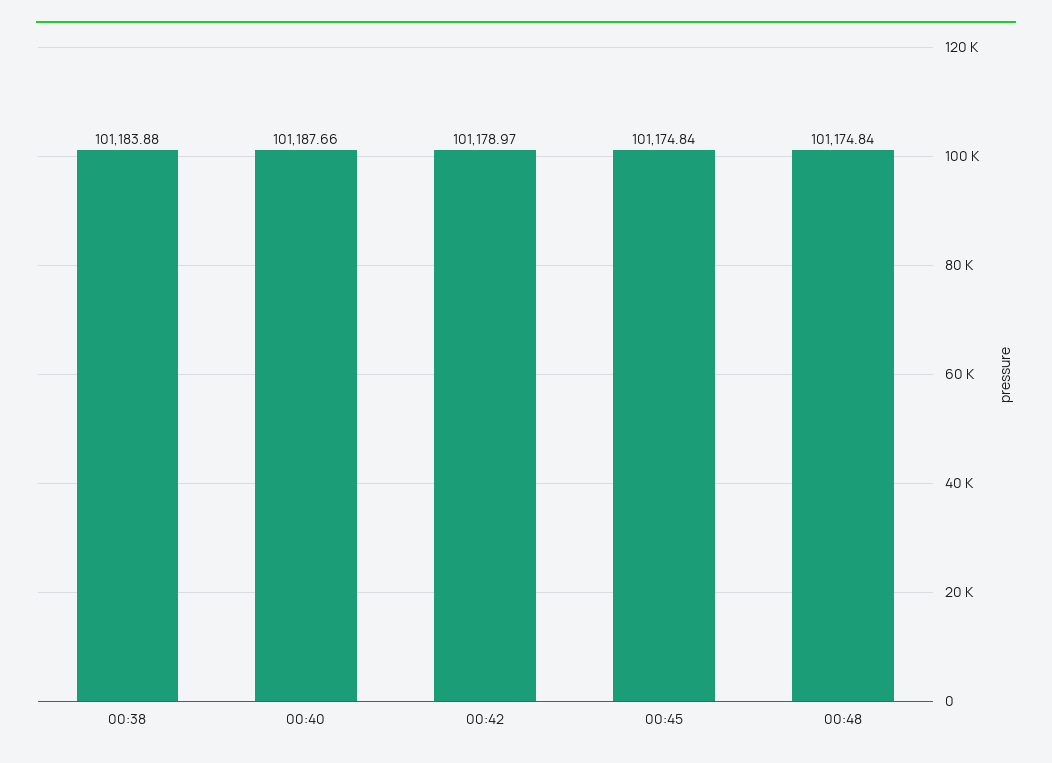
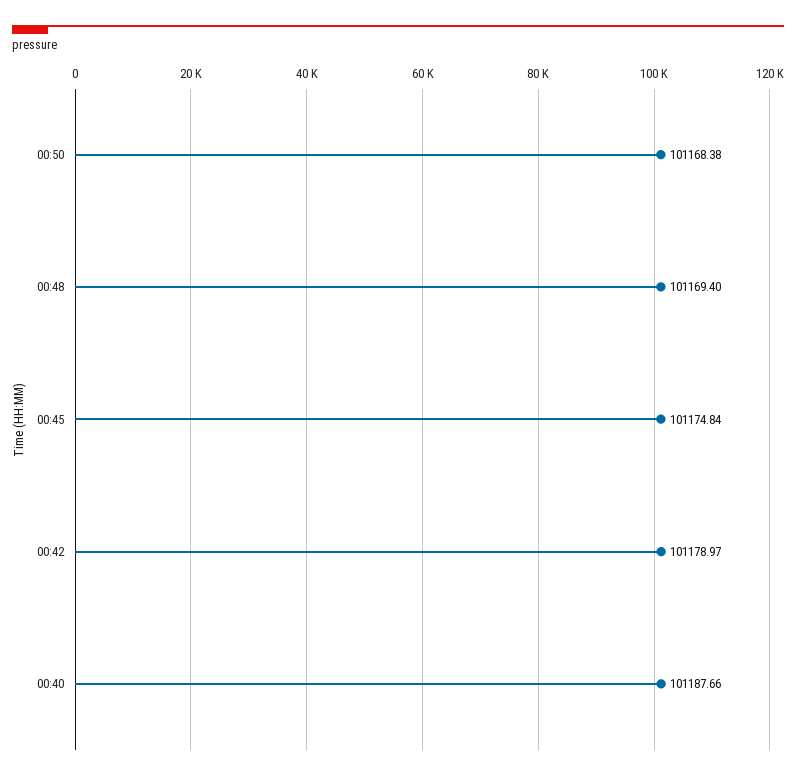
00:38: 101183.88 -> none
00:48: 101174.84 -> 101169.4
00:50: none -> 101168.38

